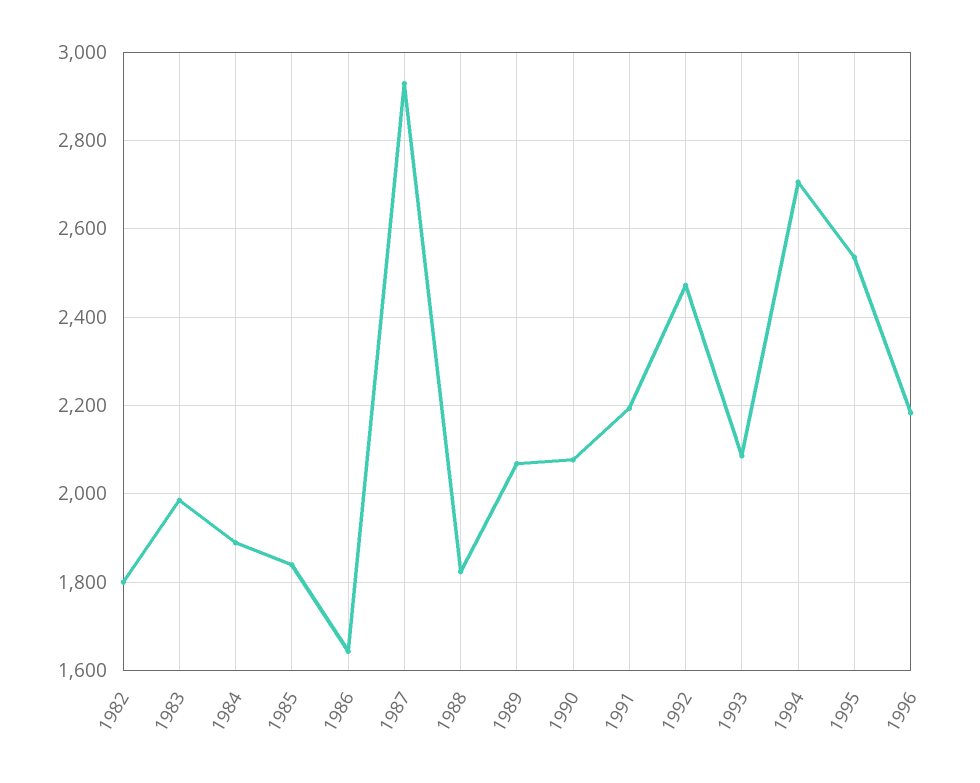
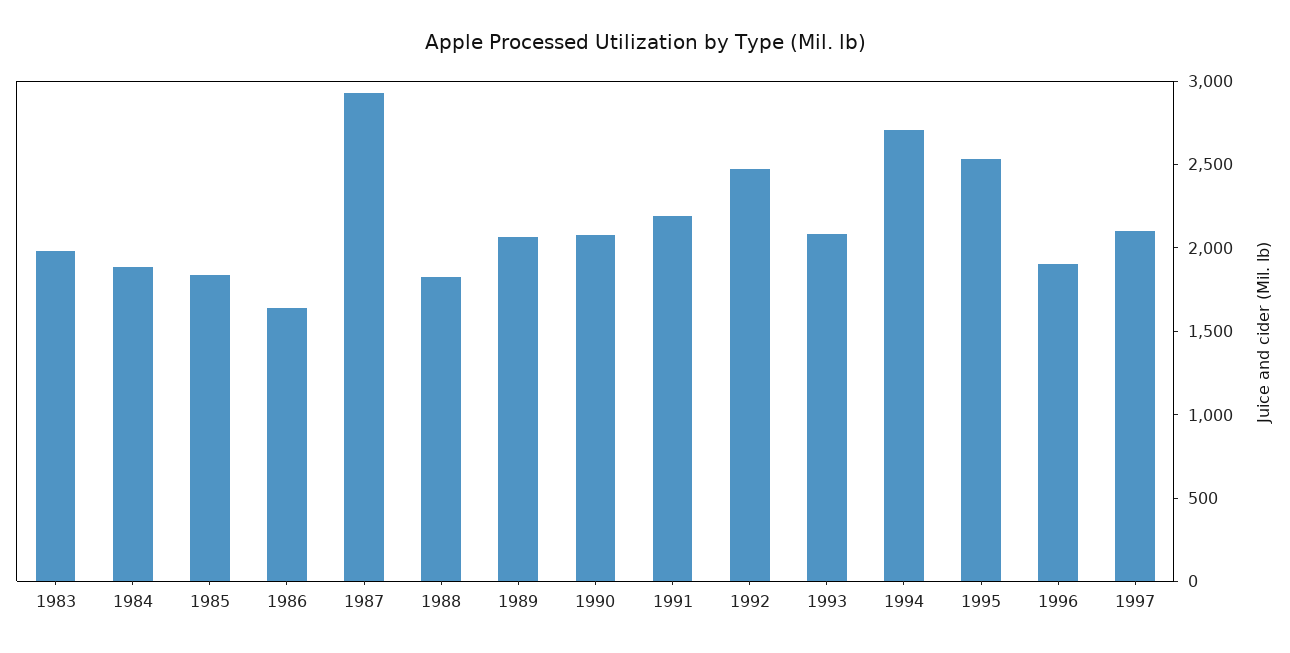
1982: 1800 -> none
1996: 2180 -> 1900
1997: none -> 2100

